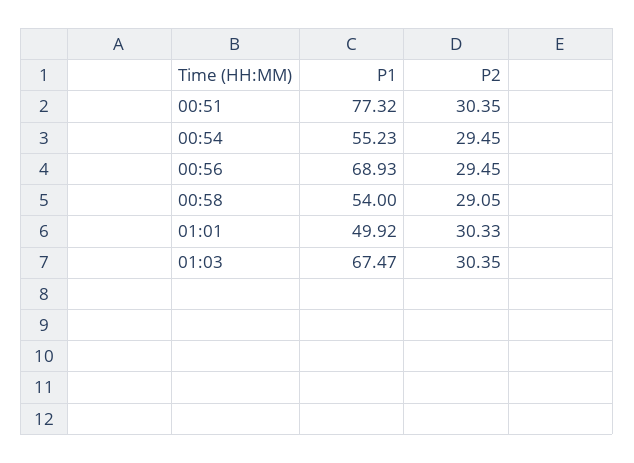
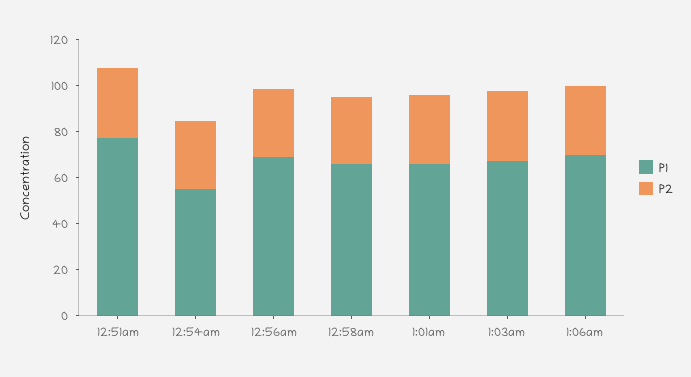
P1, 00:58: 54 -> 65
P1, 01:01: 49.92 -> 65
P1, 1:06am: none -> 70
P2, 1:06am: none -> 30

